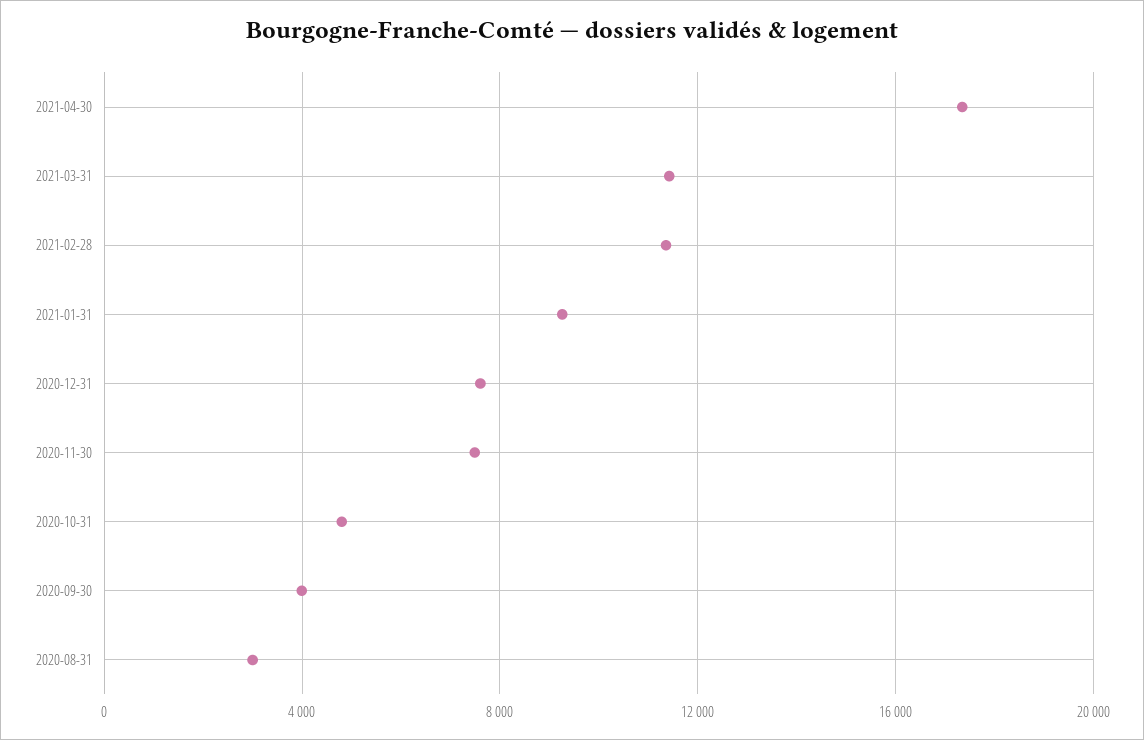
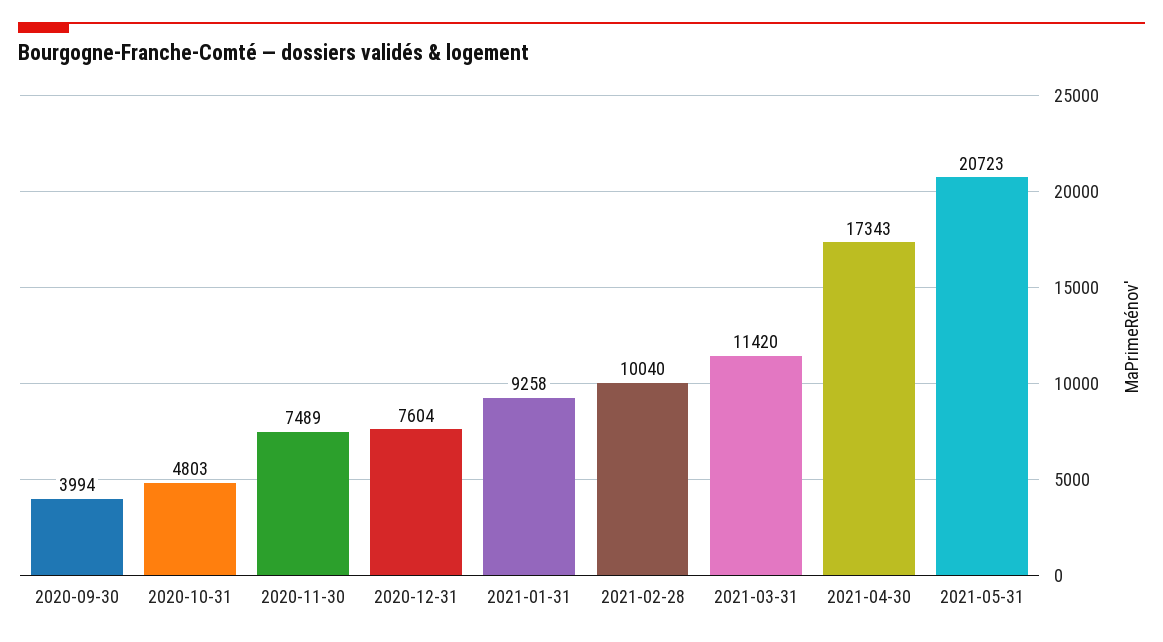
2021-02-28: 11500 -> 10040
2020-08-31: 3000 -> none
2021-05-31: none -> 20723

